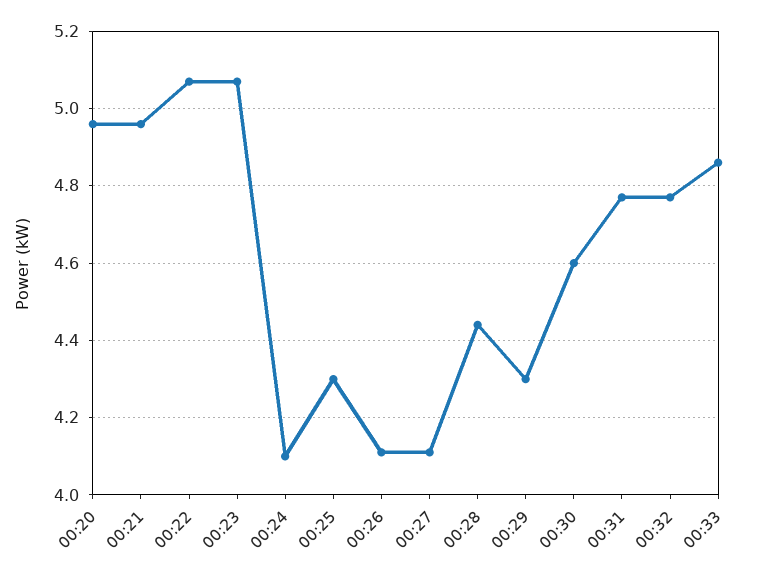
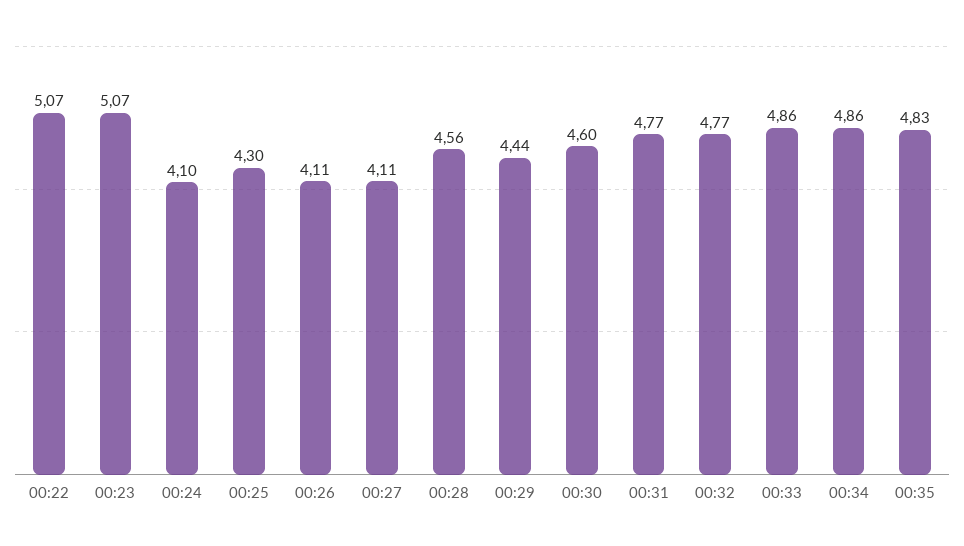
00:20: 4.95 -> none
00:21: 4.95 -> none
00:28: 4.45 -> 4.56
00:29: 4.3 -> 4.44
00:34: none -> 4.86
00:35: none -> 4.83

